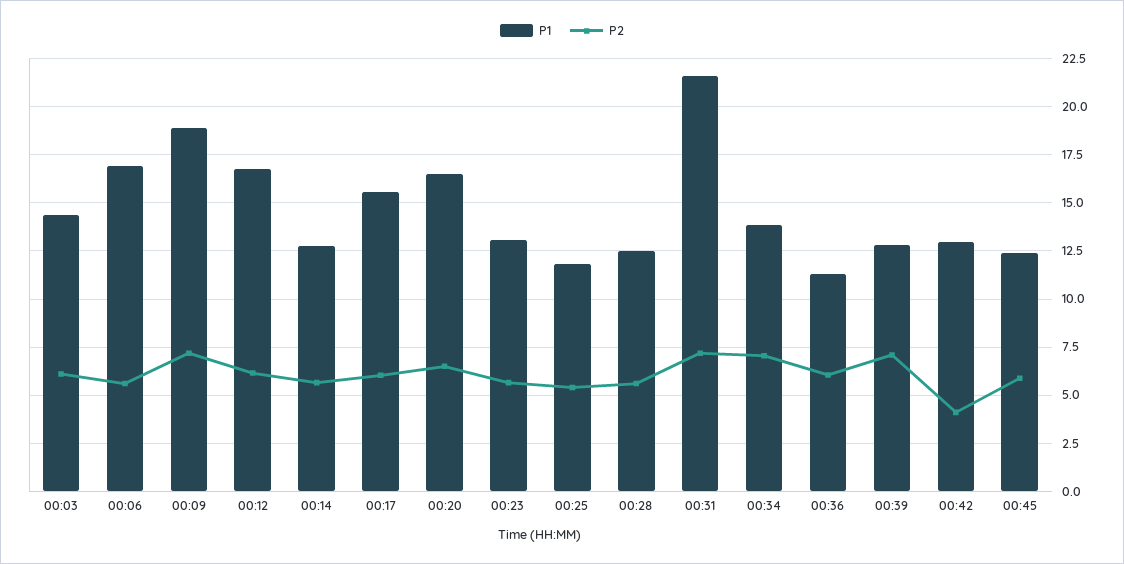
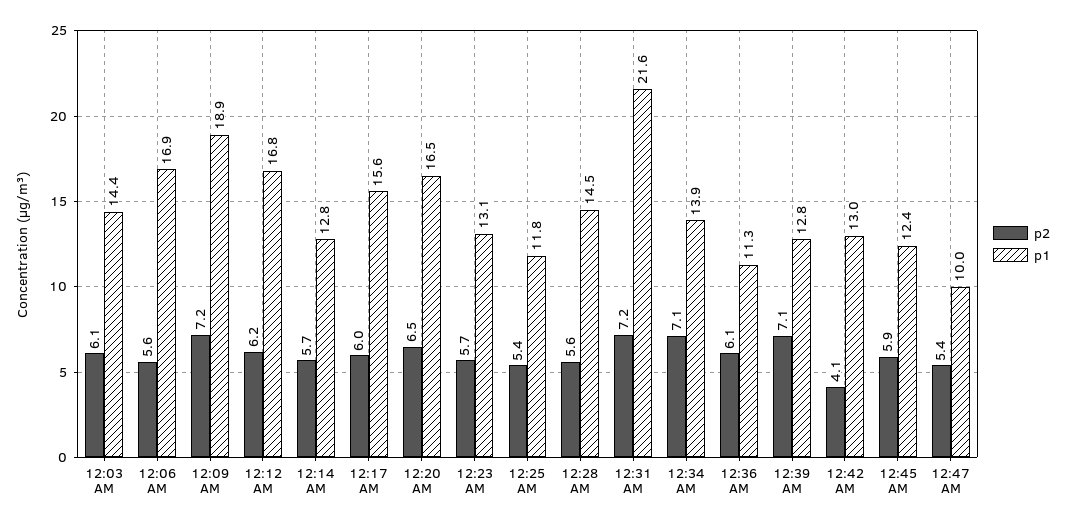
P1, 00:28: 12.5 -> 14.5
P2, 12:47 AM: none -> 5.4
P1, 12:47 AM: none -> 10

